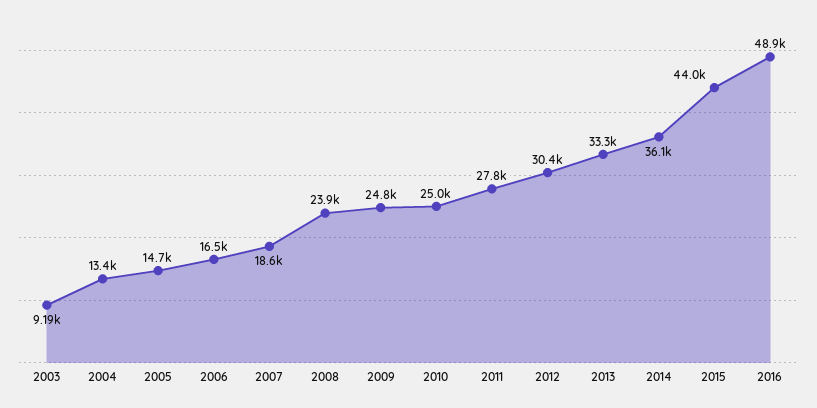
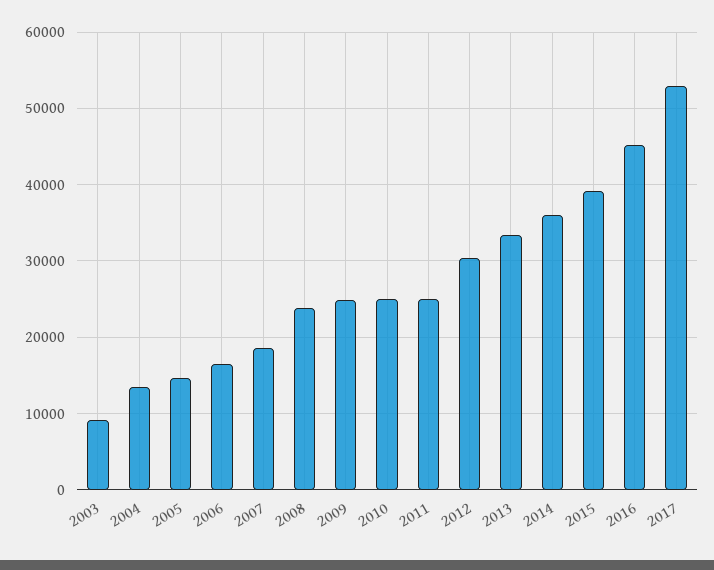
2011: 27800 -> 25000
2015: 44000 -> 39000
2016: 48900 -> 45000
2017: none -> 53000

